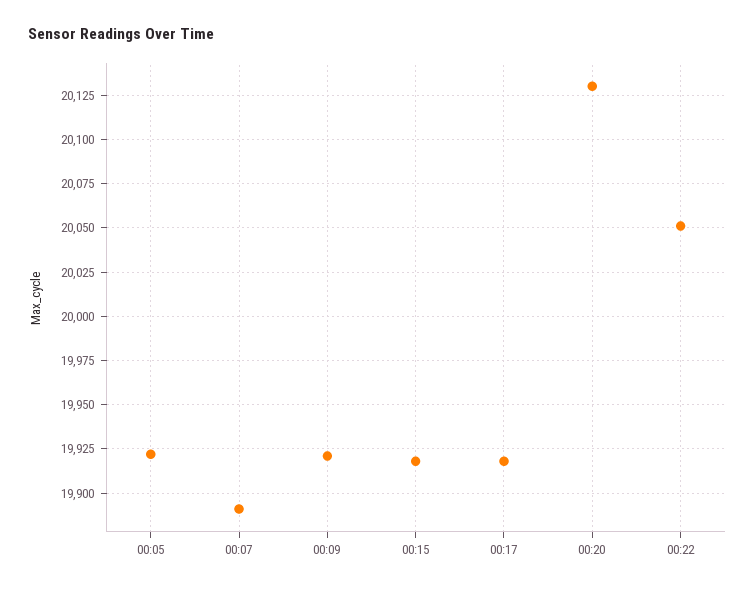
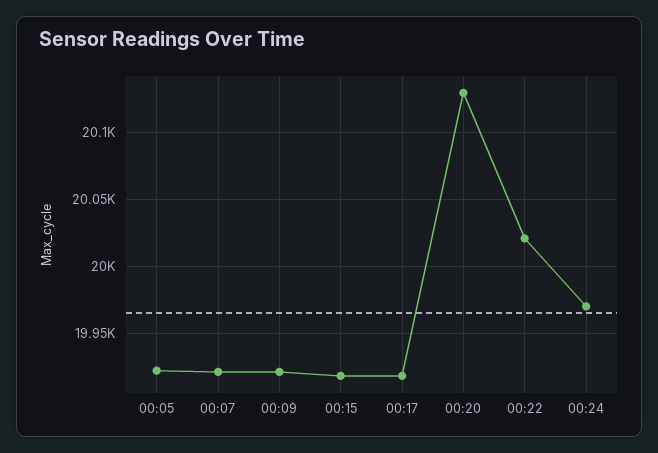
00:07: 19890 -> 19920
00:22: 20050 -> 20020
00:24: none -> 19970

